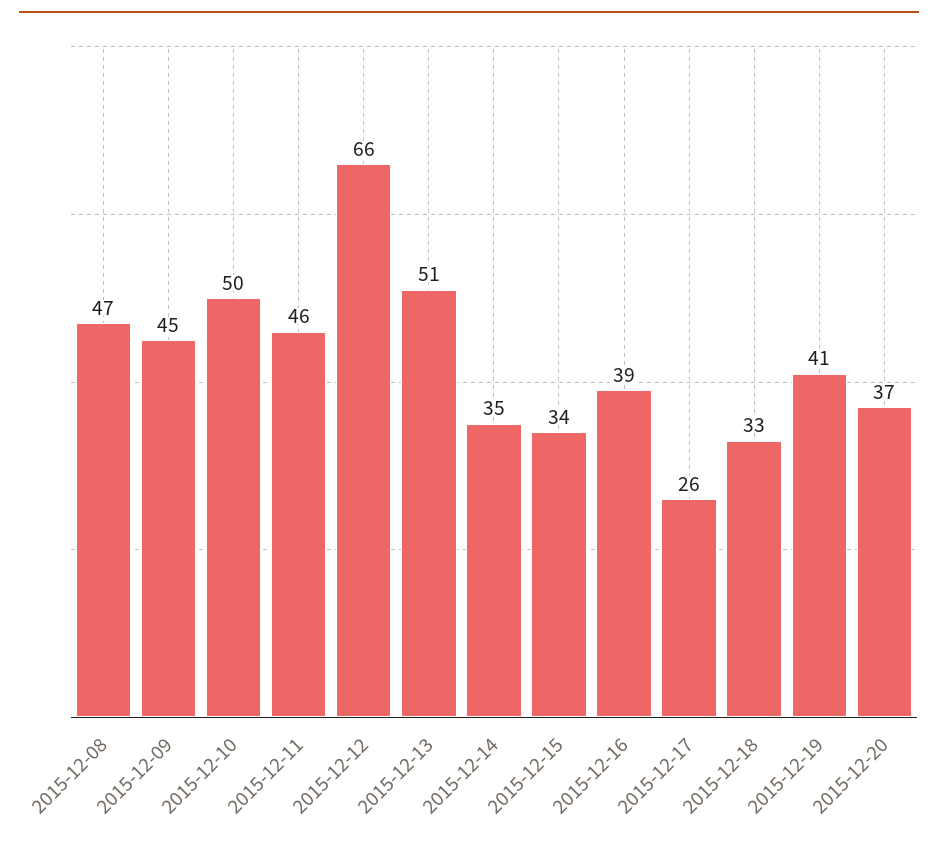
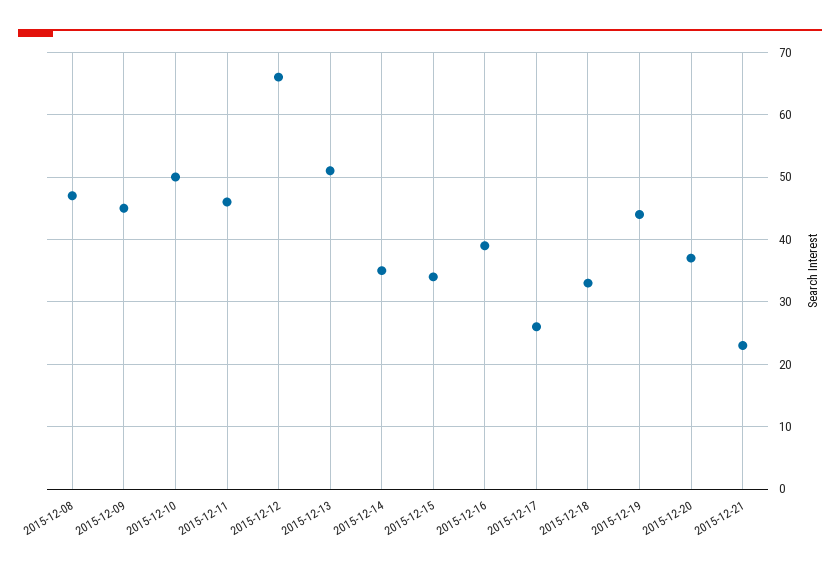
2015-12-19: 41 -> 44
2015-12-21: none -> 23

